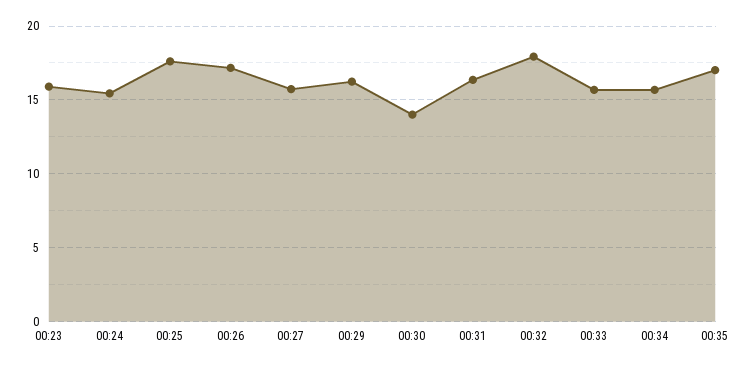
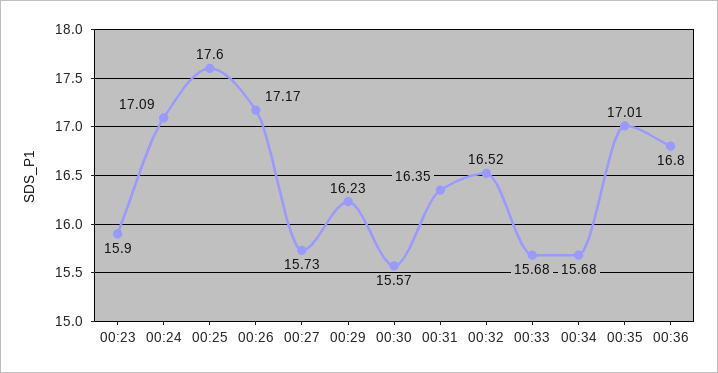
00:24: 15.5 -> 17.09
00:30: 14 -> 15.57
00:32: 18 -> 16.52
00:36: none -> 16.8

